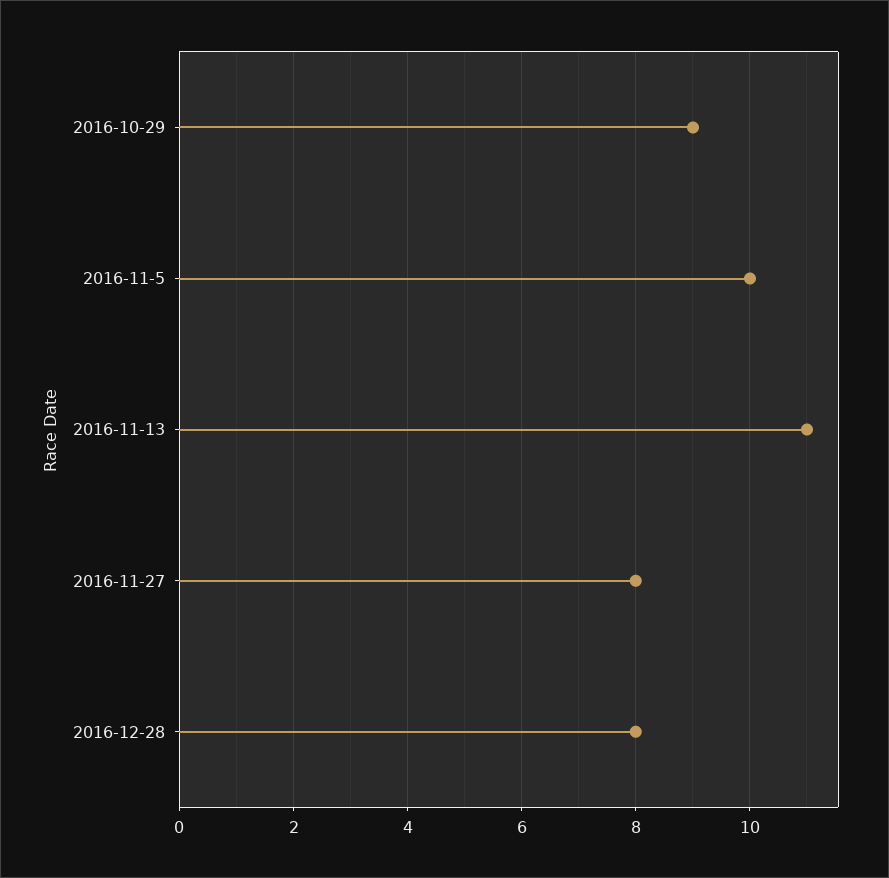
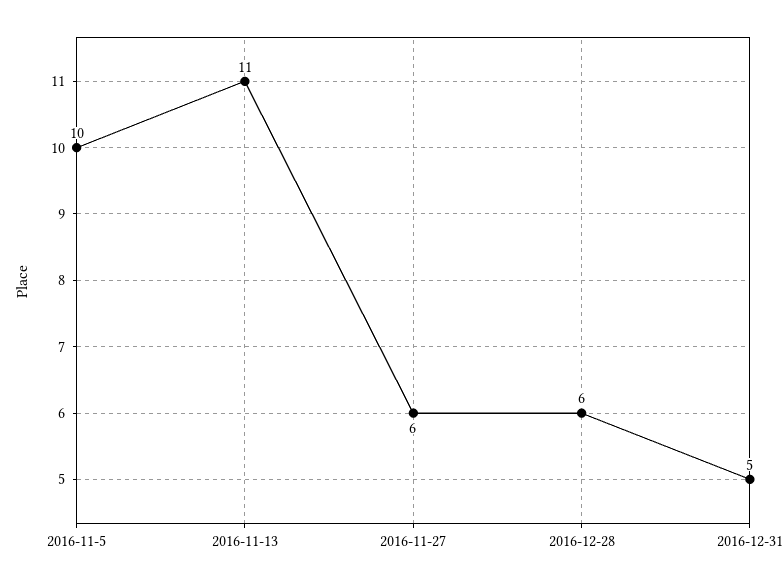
2016-10-29: 9 -> none
2016-11-27: 8 -> 6
2016-12-28: 8 -> 6
2016-12-31: none -> 5

